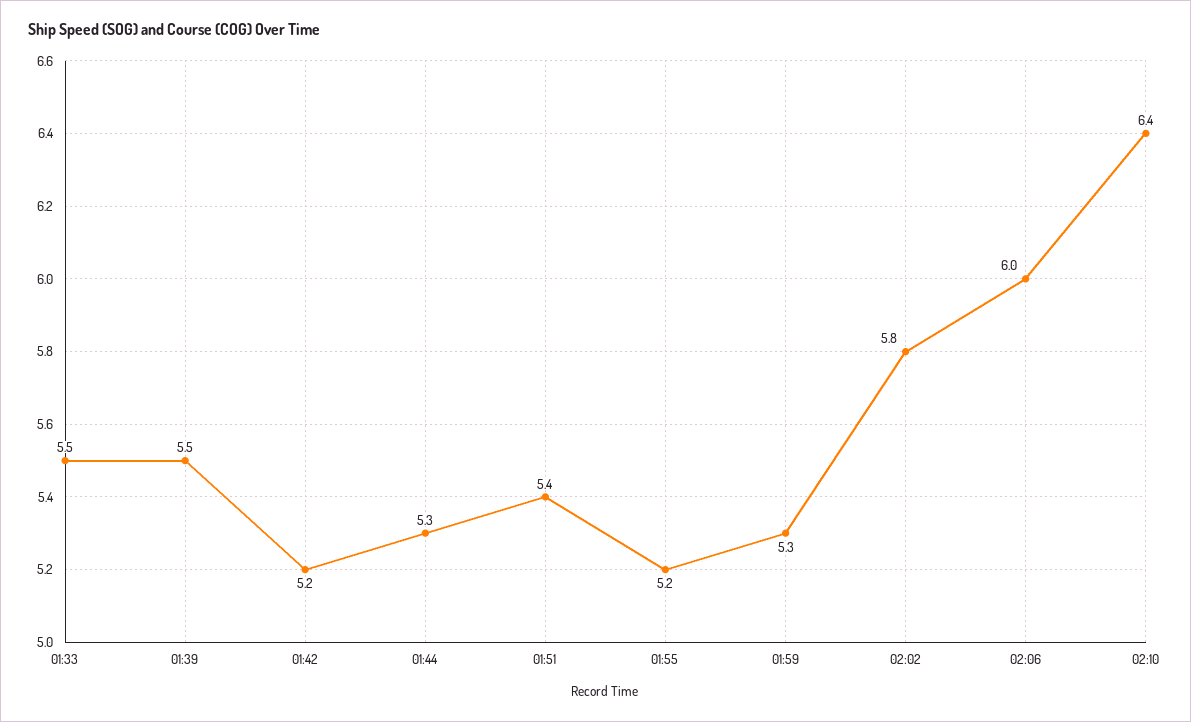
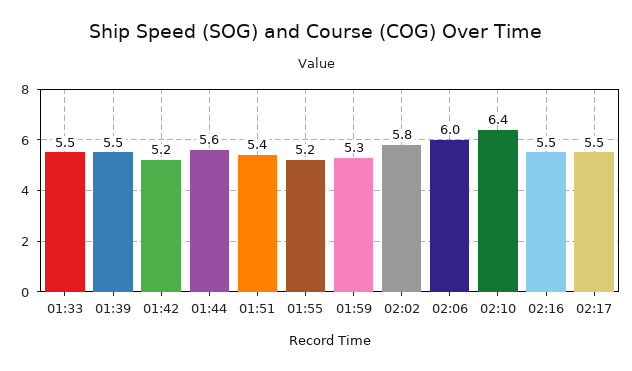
01:44: 5.3 -> 5.6
02:16: none -> 5.5
02:17: none -> 5.5

